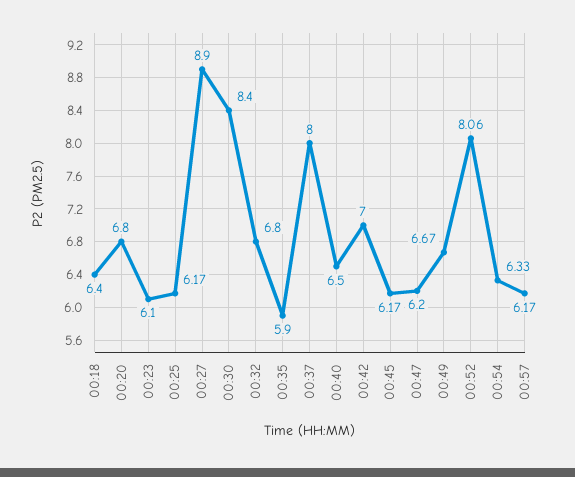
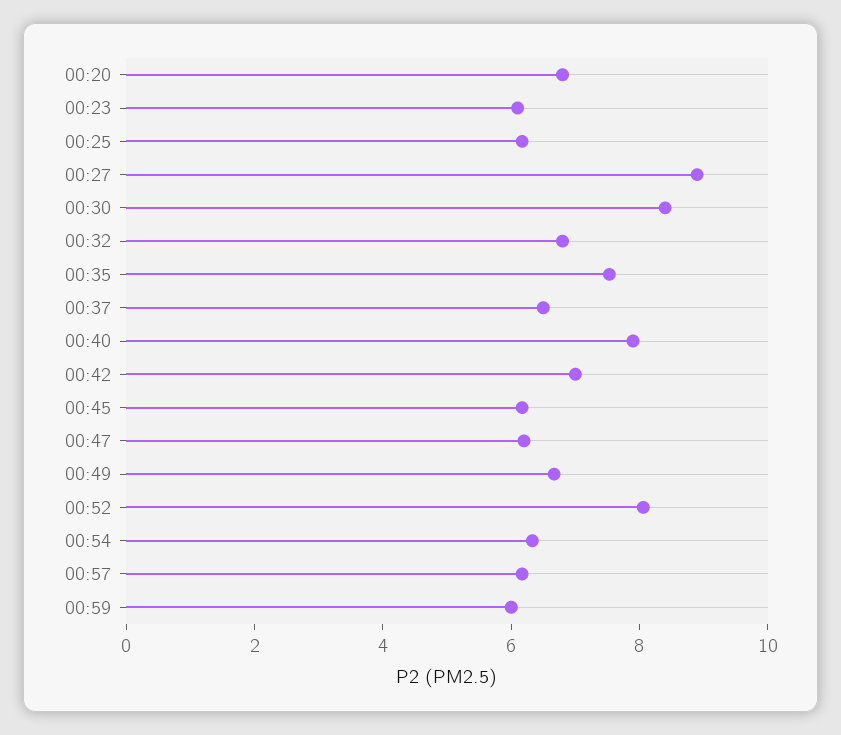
00:18: 6.4 -> none
00:35: 5.9 -> 7.5
00:37: 8 -> 6.5
00:40: 6.5 -> 8
00:59: none -> 6

